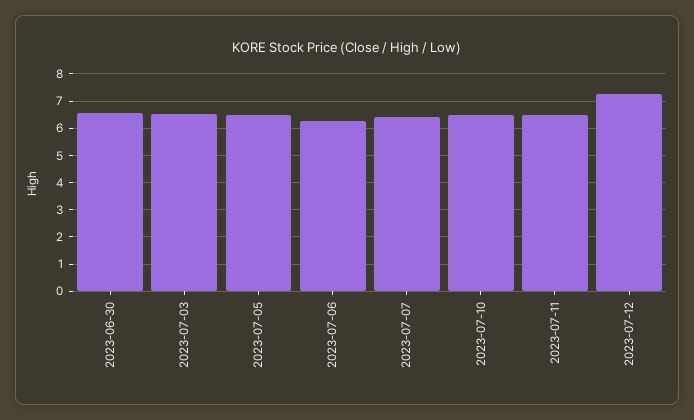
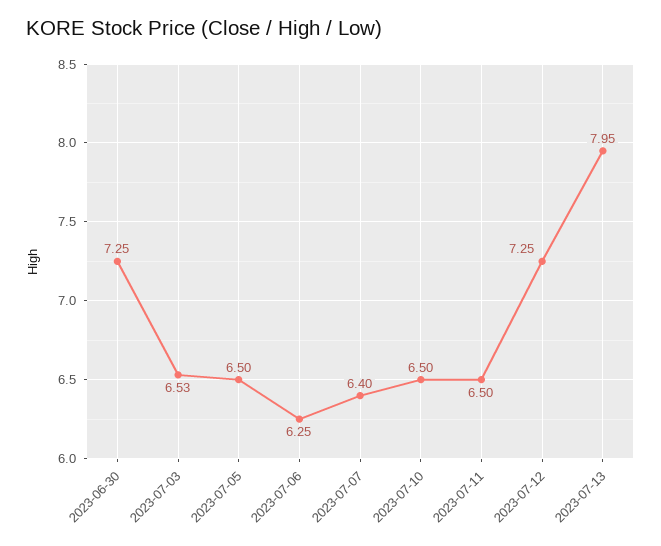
2023-06-30: 6.5 -> 7.25
2023-07-13: none -> 7.95

